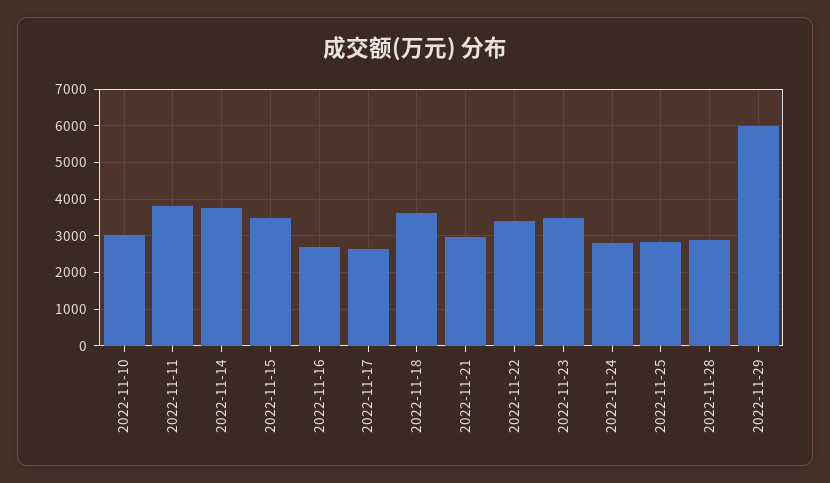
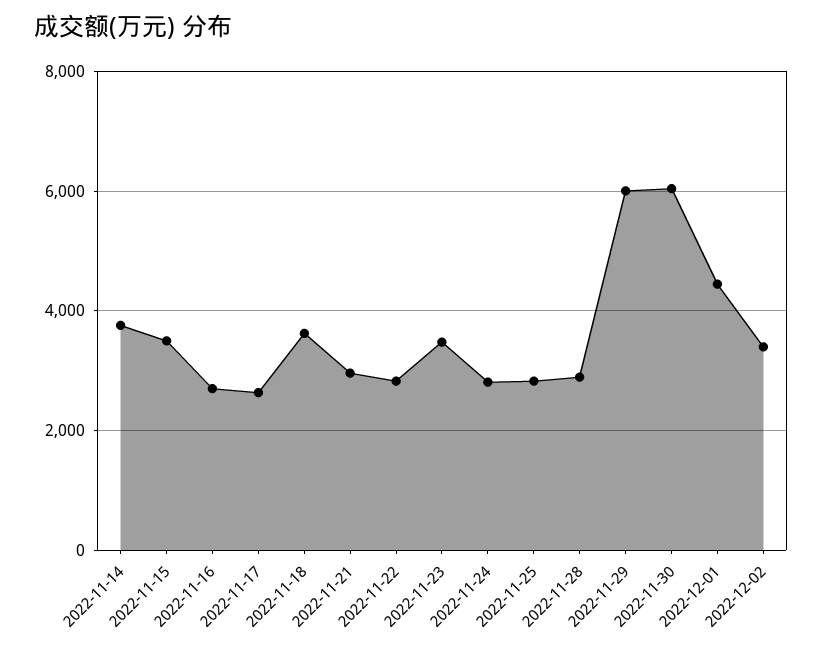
2022-11-10: 3000 -> none
2022-11-11: 3800 -> none
2022-11-22: 3400 -> 2800
2022-11-30: none -> 6000
2022-12-01: none -> 4400
2022-12-02: none -> 3400

